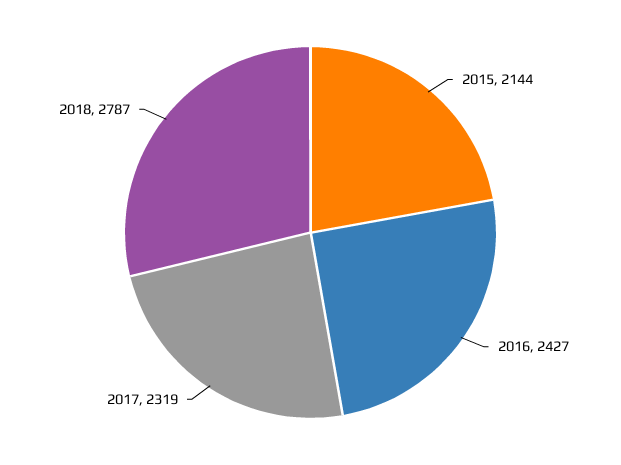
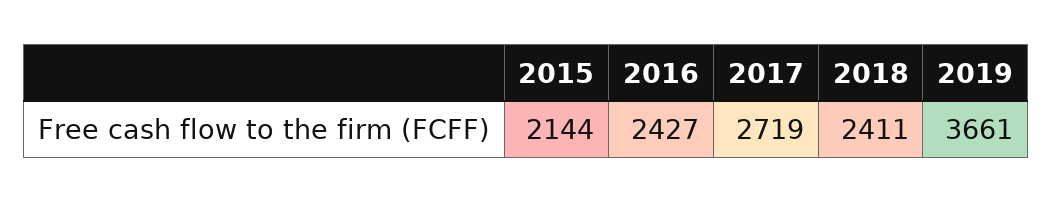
2017: 2319 -> 2719
2018: 2787 -> 2411
2019: none -> 3661

